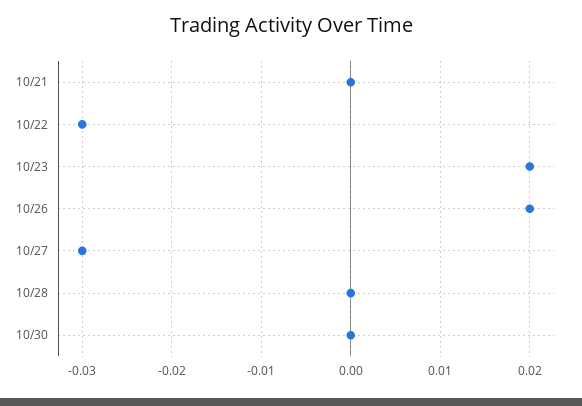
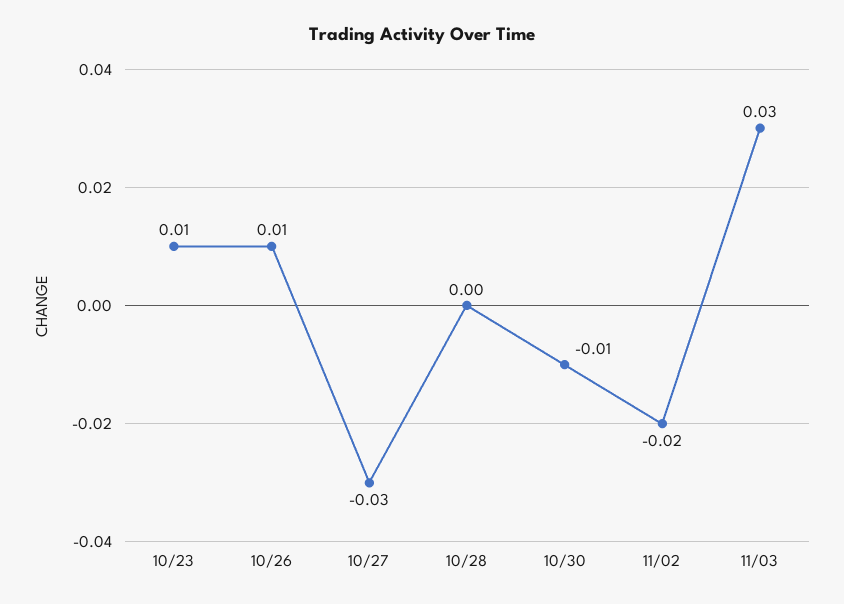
10/21: 0 -> none
10/22: -0.03 -> none
10/23: 0.02 -> 0.01
10/26: 0.02 -> 0.01
10/30: 0 -> -0.01
11/02: none -> -0.02
11/03: none -> 0.03

